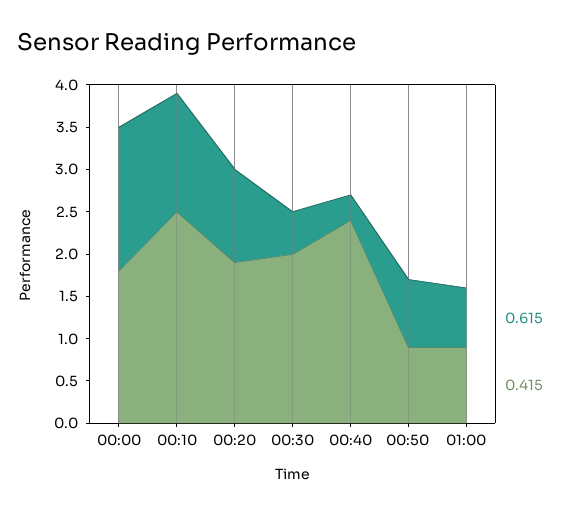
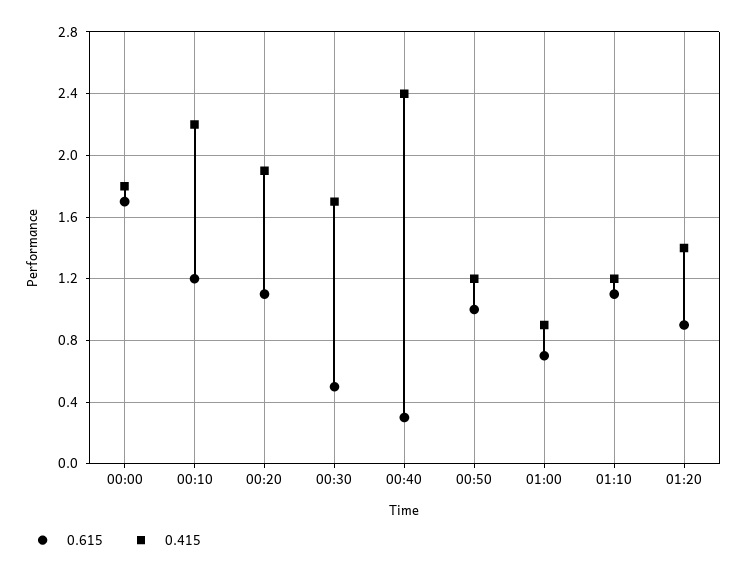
0.615, 00:10: 1.4 -> 1.2
0.415, 00:10: 2.5 -> 2.2
0.415, 00:30: 2 -> 1.7
0.615, 00:50: 0.8 -> 1
0.415, 00:50: 0.9 -> 1.2
0.615, 01:10: none -> 1.1
0.415, 01:10: none -> 1.2
0.615, 01:20: none -> 0.9
0.415, 01:20: none -> 1.4

